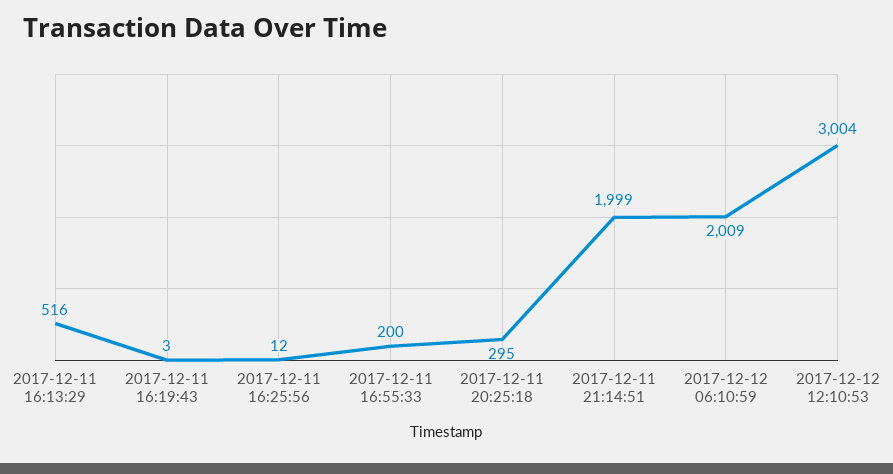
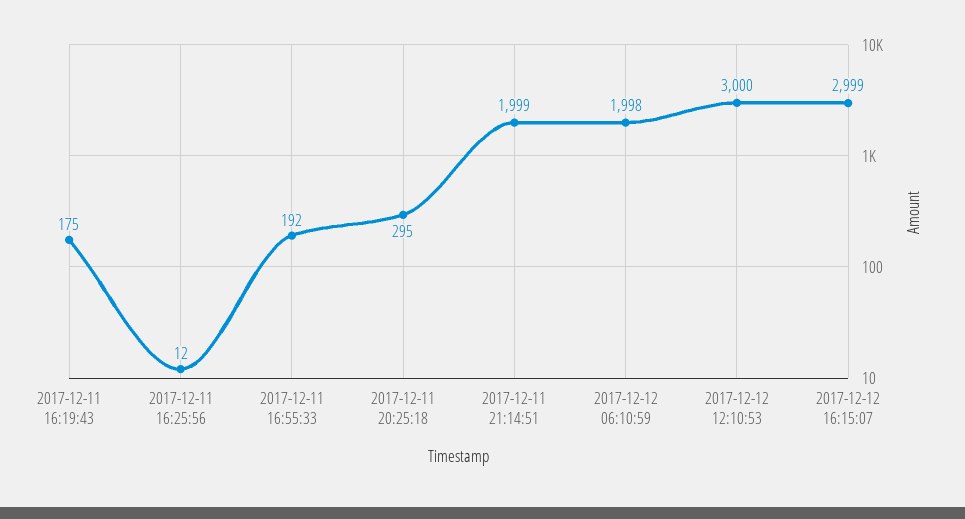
2017-12-11 16:13:29: 516 -> none
2017-12-11 16:19:43: 3 -> 175
2017-12-11 16:55:33: 200 -> 192
2017-12-12 06:10:59: 2009 -> 1998
2017-12-12 12:10:53: 3004 -> 3000
2017-12-12 16:15:07: none -> 2999

